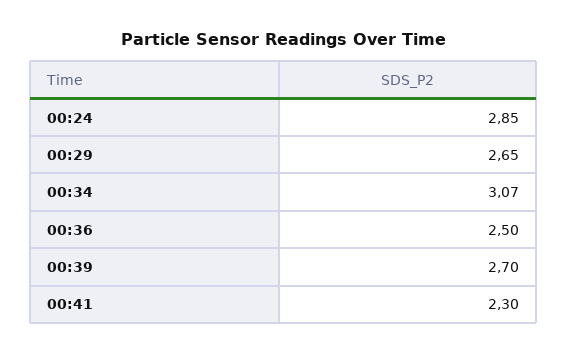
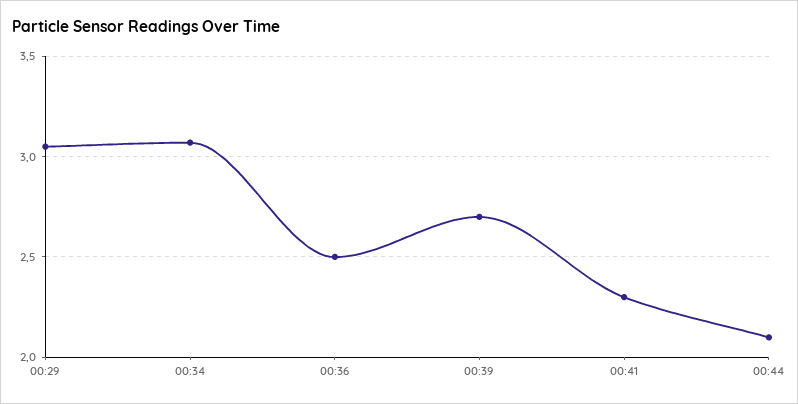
00:24: 2.85 -> none
00:29: 2.65 -> 3.05
00:44: none -> 2.1

